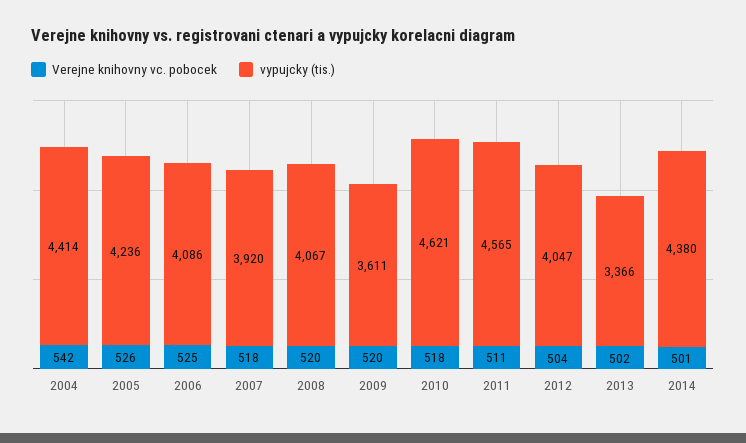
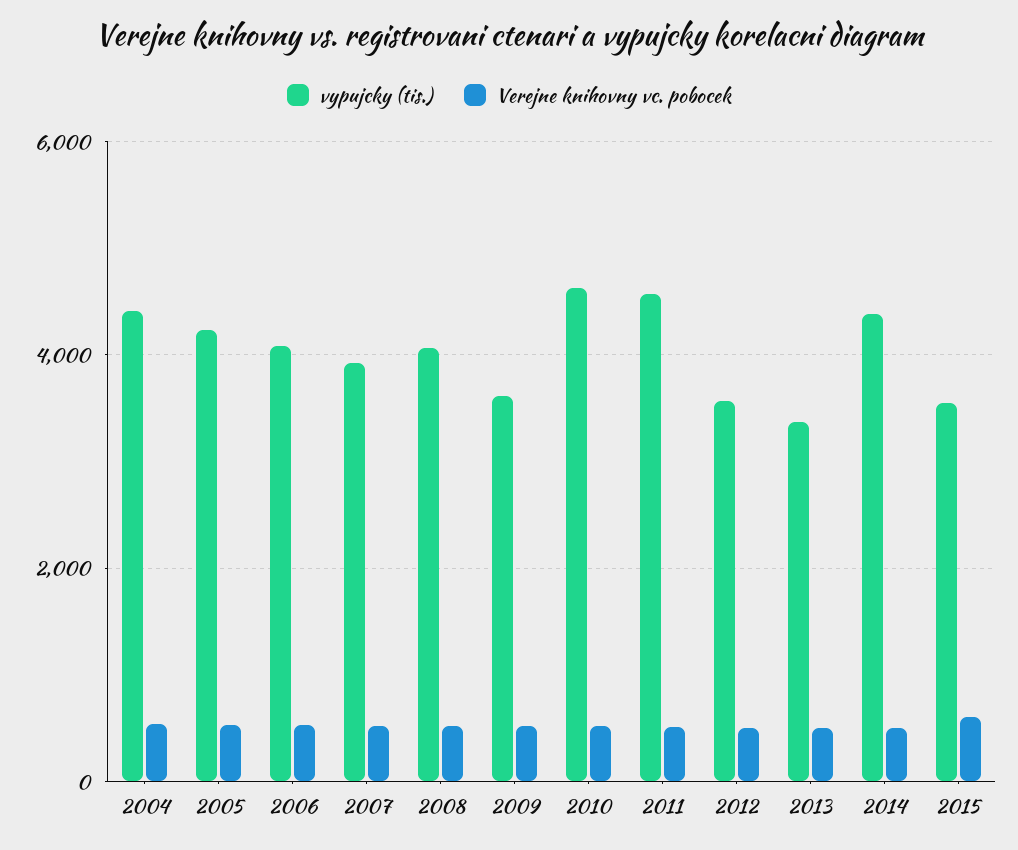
vypujcky (tis.), 2012: 4047 -> 3600
vypujcky (tis.), 2015: none -> 3600
Verejne knihovny vc. pobocek, 2015: none -> 600

